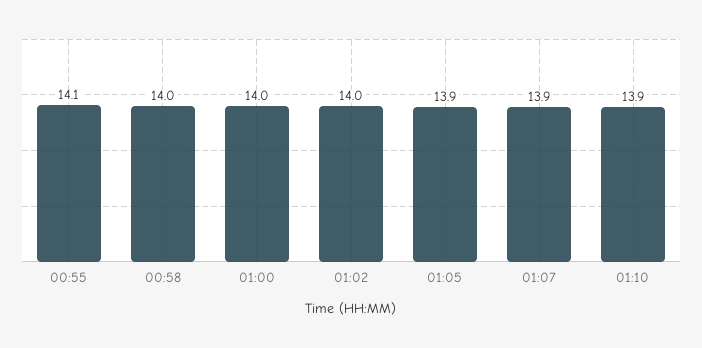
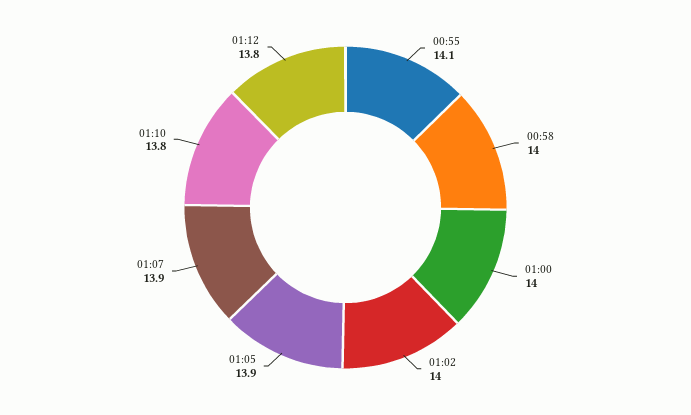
01:10: 13.9 -> 13.8
01:12: none -> 13.8

